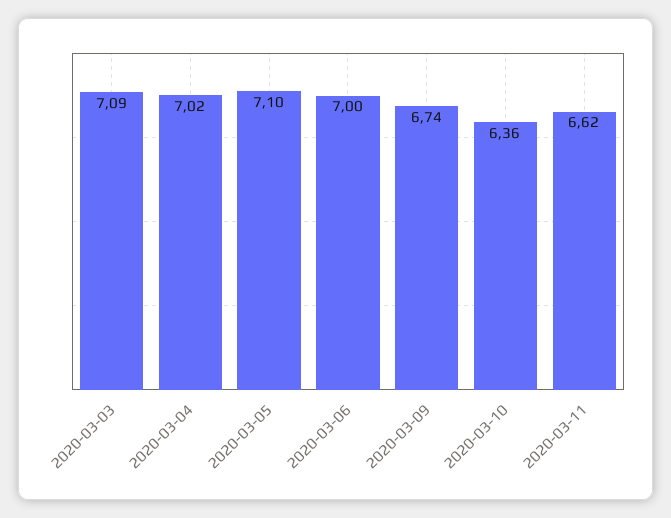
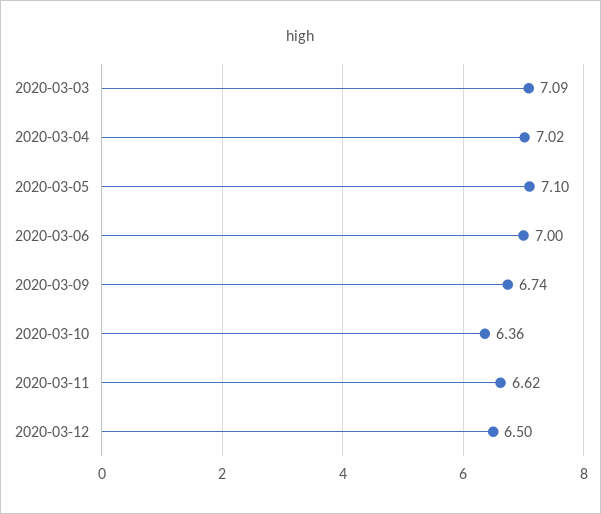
2020-03-12: none -> 6.5

